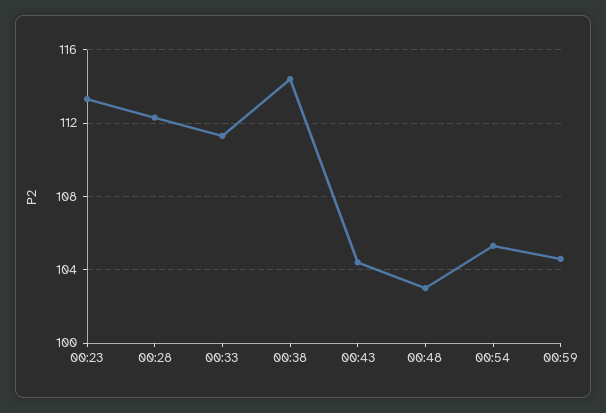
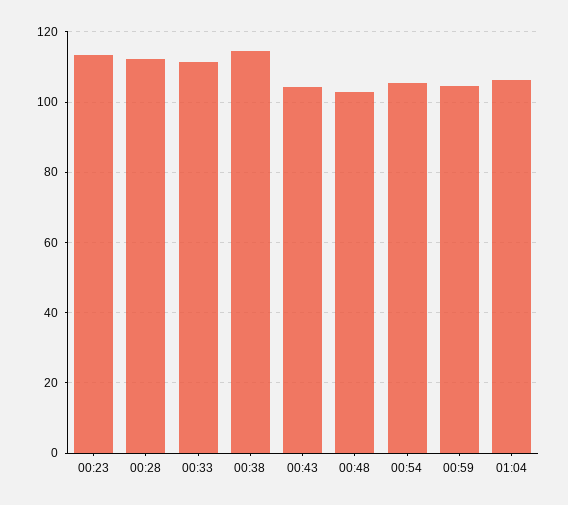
01:04: none -> 106

